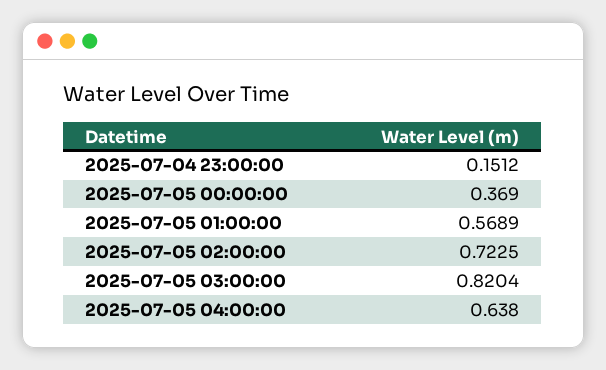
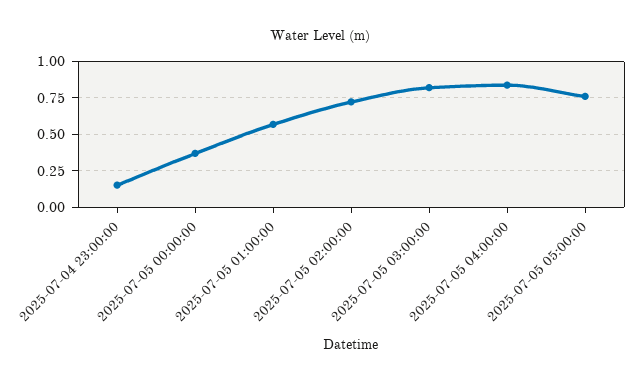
2025-07-05 04:00:00: 0.638 -> 0.85
2025-07-05 05:00:00: none -> 0.75

